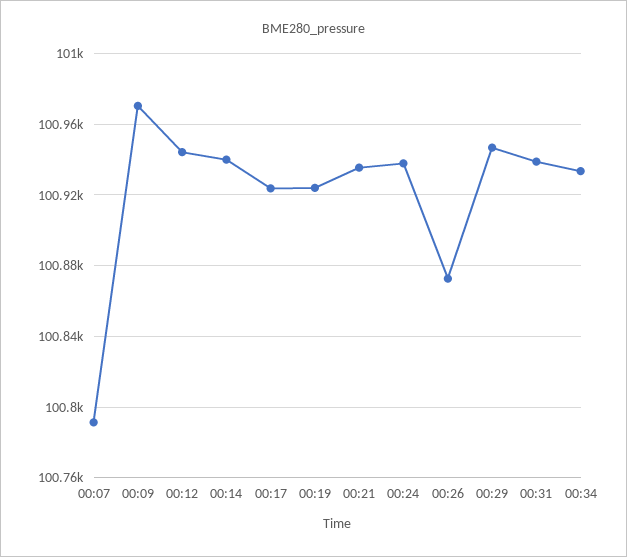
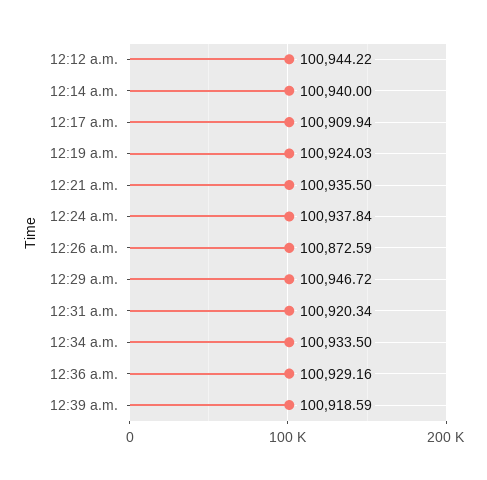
00:07: 100790 -> none
00:09: 100970 -> none
00:17: 100925 -> 100909.94
00:31: 100940 -> 100920.34
12:36 a.m.: none -> 100929.16
12:39 a.m.: none -> 100918.59

